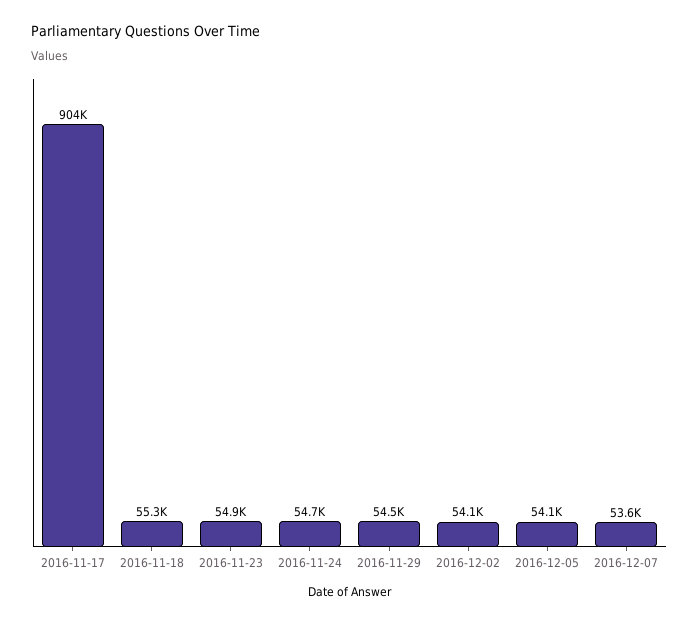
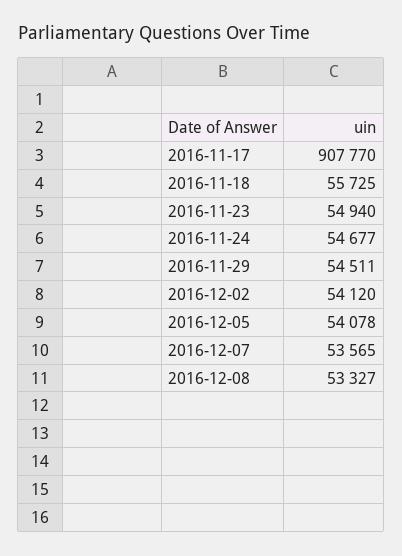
2016-11-17: 904000 -> 907770
2016-11-18: 55300 -> 55725
2016-12-08: none -> 53327

